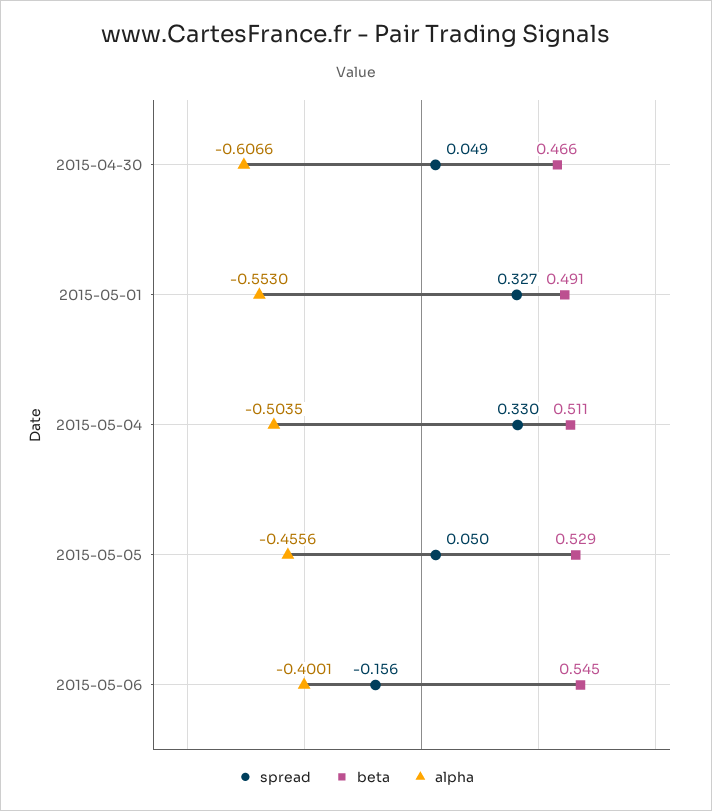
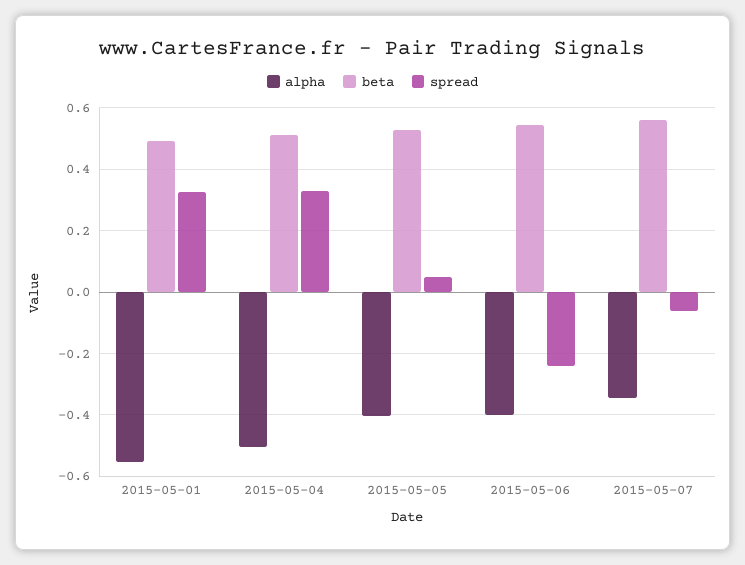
spread, 2015-04-30: 0.049 -> none
beta, 2015-04-30: 0.466 -> none
alpha, 2015-04-30: -0.6066 -> none
alpha, 2015-05-05: -0.4556 -> -0.4
spread, 2015-05-06: -0.156 -> -0.24
alpha, 2015-05-07: none -> -0.34
beta, 2015-05-07: none -> 0.56
spread, 2015-05-07: none -> -0.06

